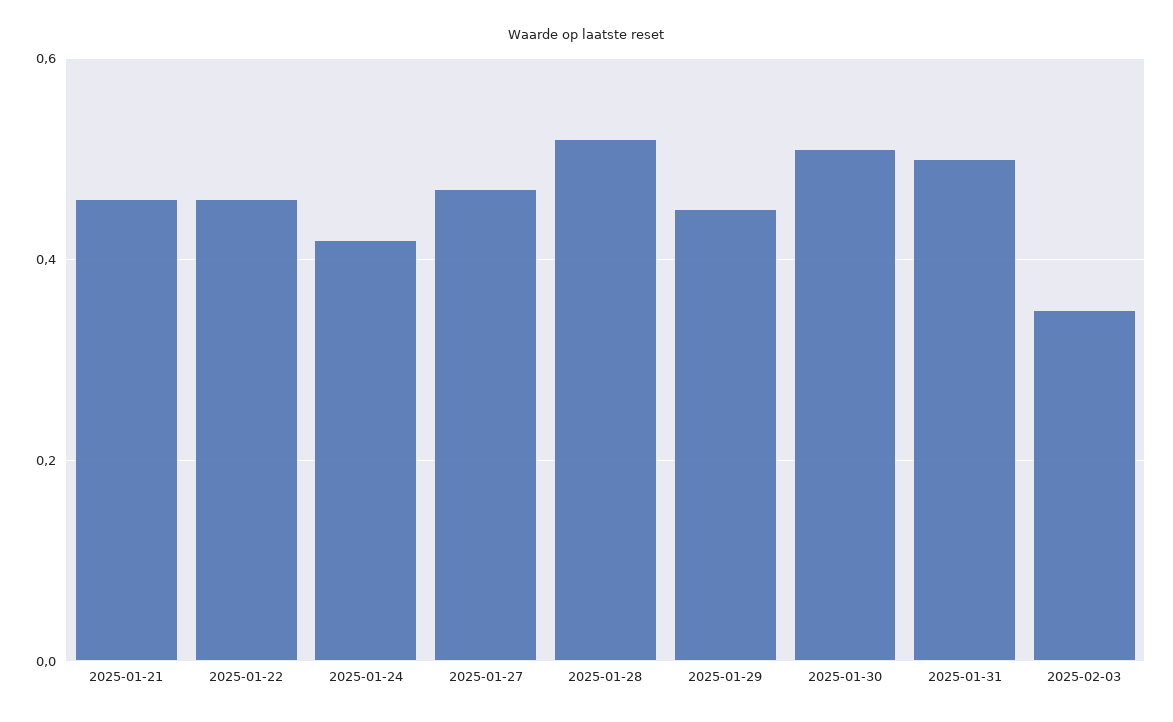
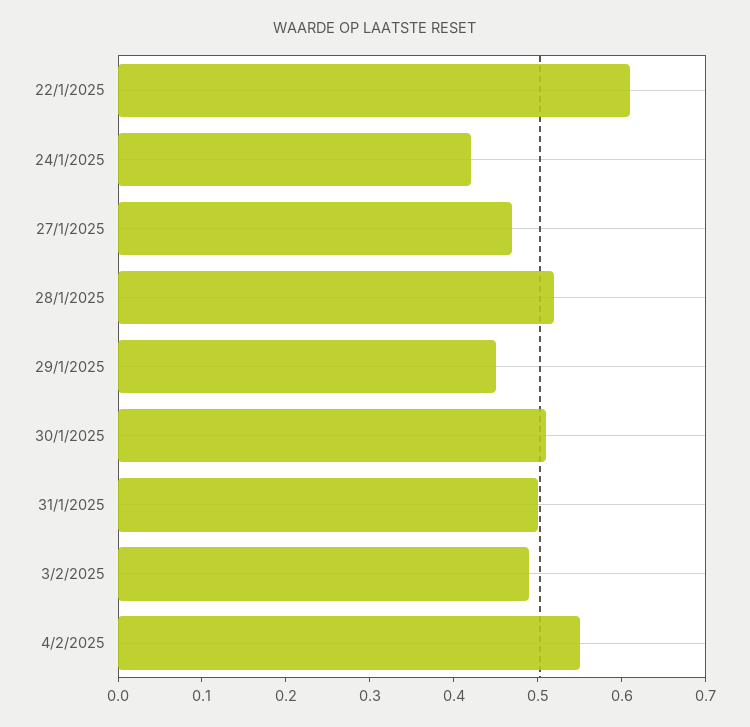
2025-01-21: 0.45 -> none
2025-01-22: 0.45 -> 0.61
2025-02-03: 0.35 -> 0.49
4/2/2025: none -> 0.55

